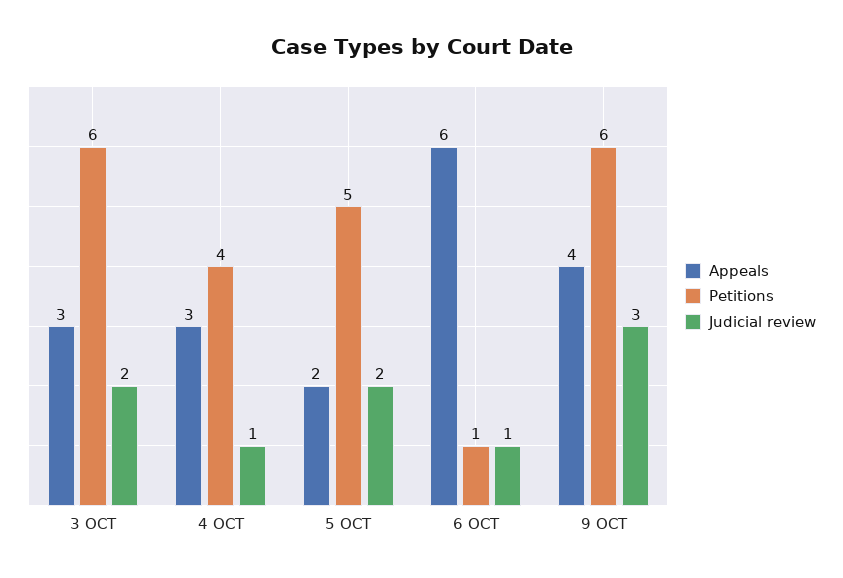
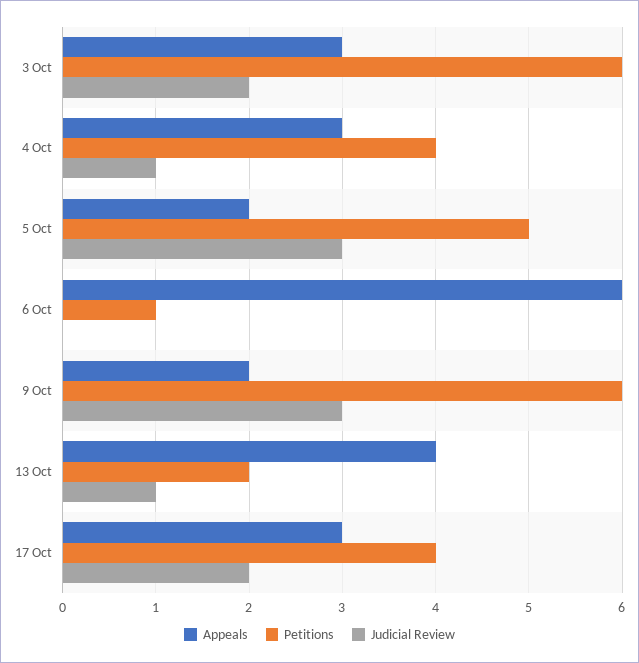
Judicial review, 5 OCT: 2 -> 3
Judicial review, 6 OCT: 1 -> 0
Appeals, 9 OCT: 4 -> 2
Appeals, 13 Oct: none -> 4
Petitions, 13 Oct: none -> 2
Judicial review, 13 Oct: none -> 1
Appeals, 17 Oct: none -> 3
Petitions, 17 Oct: none -> 4
Judicial review, 17 Oct: none -> 2

